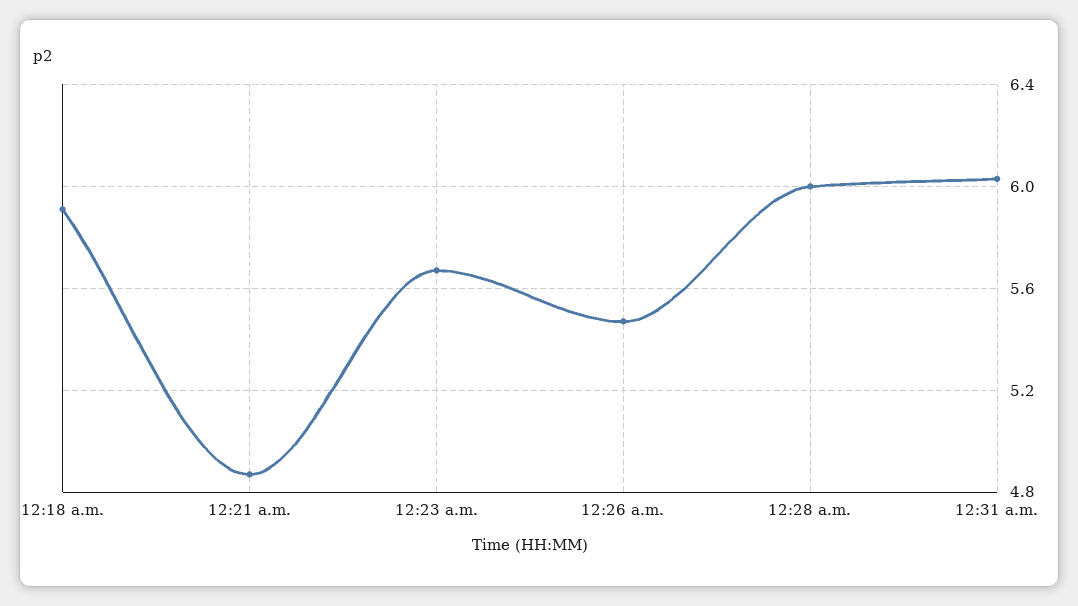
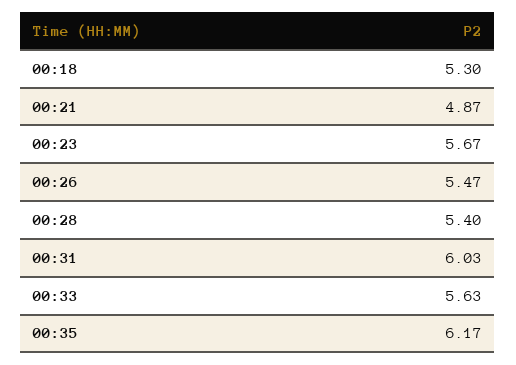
12:18 a.m.: 5.9 -> 5.3
12:28 a.m.: 6 -> 5.4
00:33: none -> 5.63
00:35: none -> 6.17

